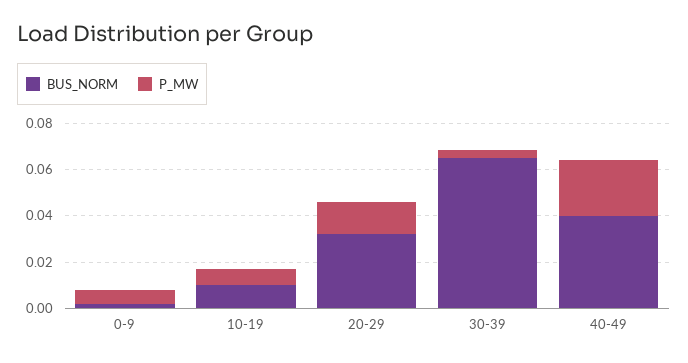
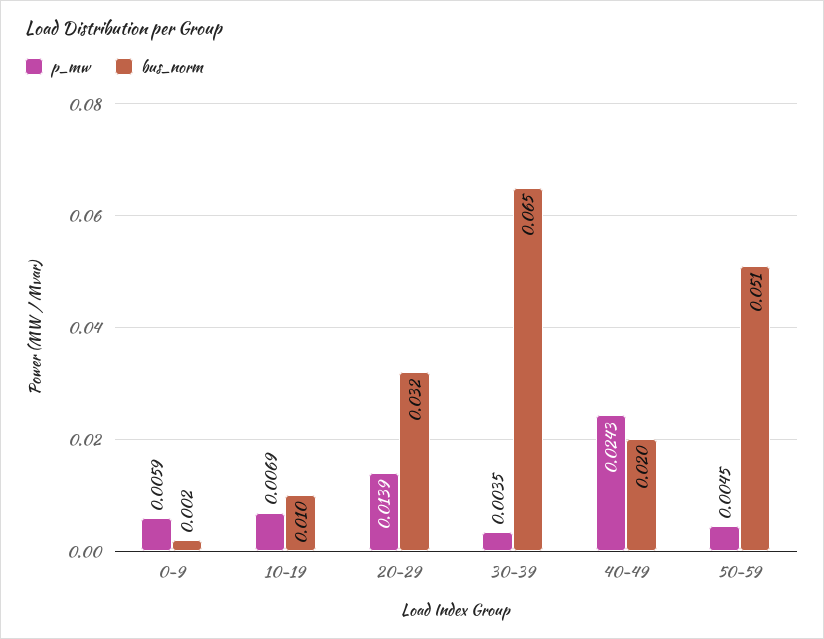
BUS_NORM, 40-49: 0.04 -> 0.02
P_MW, 50-59: none -> 0.0045
BUS_NORM, 50-59: none -> 0.051

